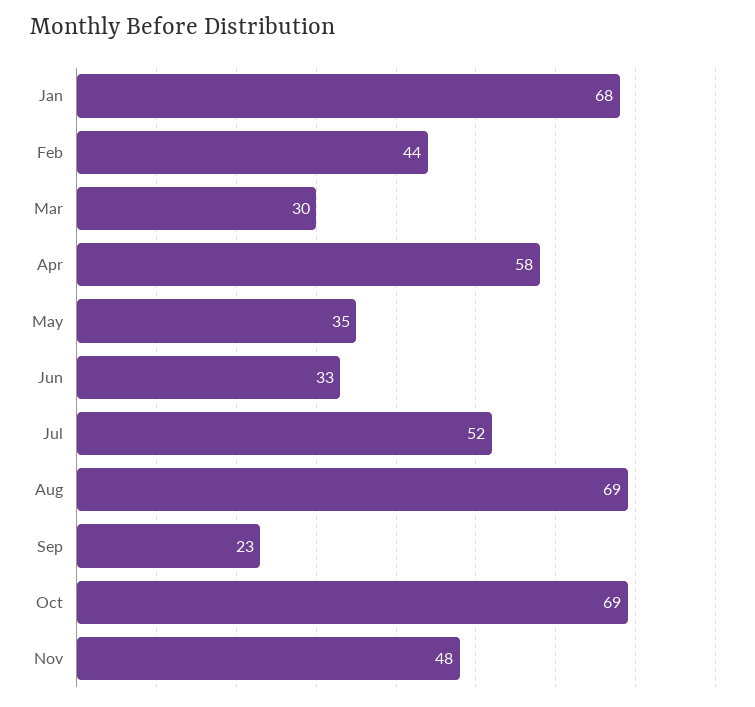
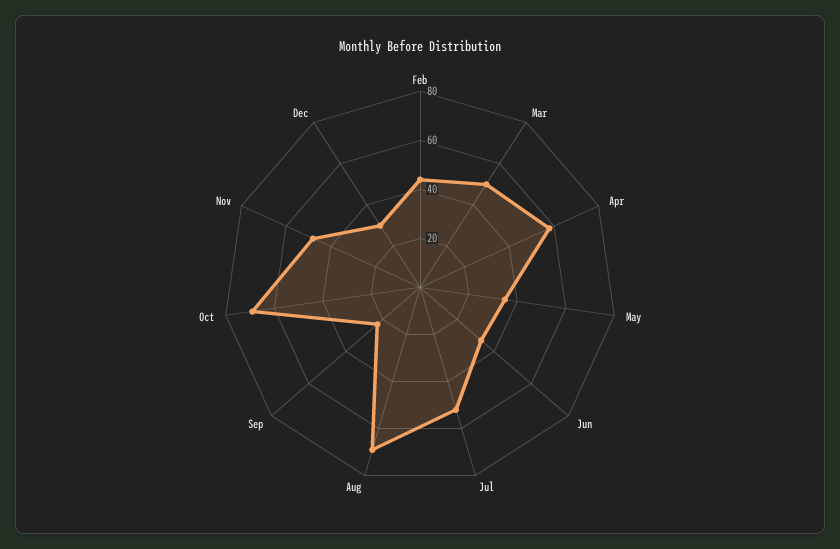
Jan: 68 -> none
Mar: 30 -> 50
Dec: none -> 30

